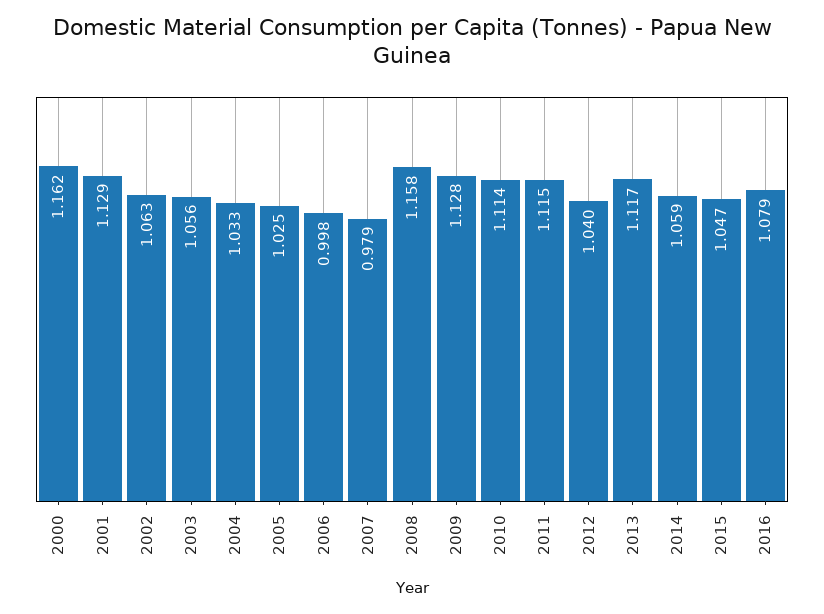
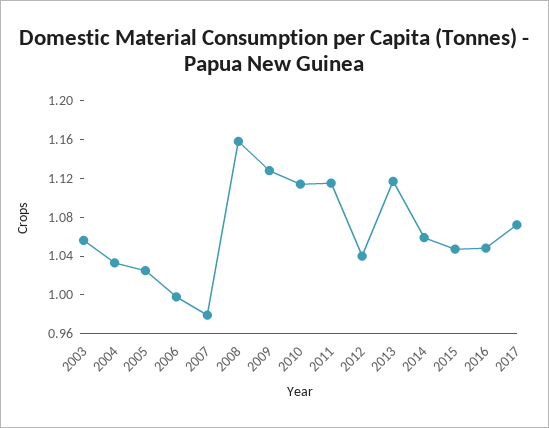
2000: 1.162 -> none
2001: 1.129 -> none
2002: 1.063 -> none
2016: 1.079 -> 1.05
2017: none -> 1.07

